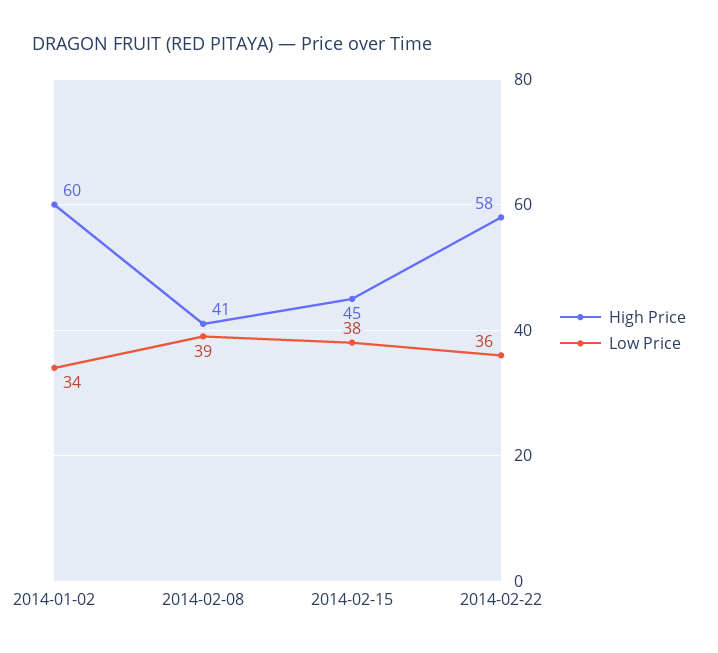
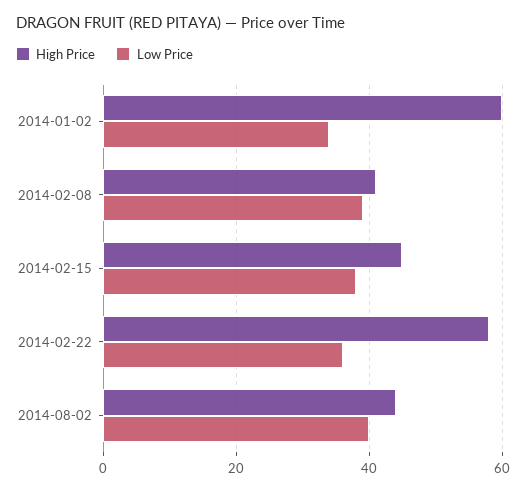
High Price, 2014-08-02: none -> 45
Low Price, 2014-08-02: none -> 40

